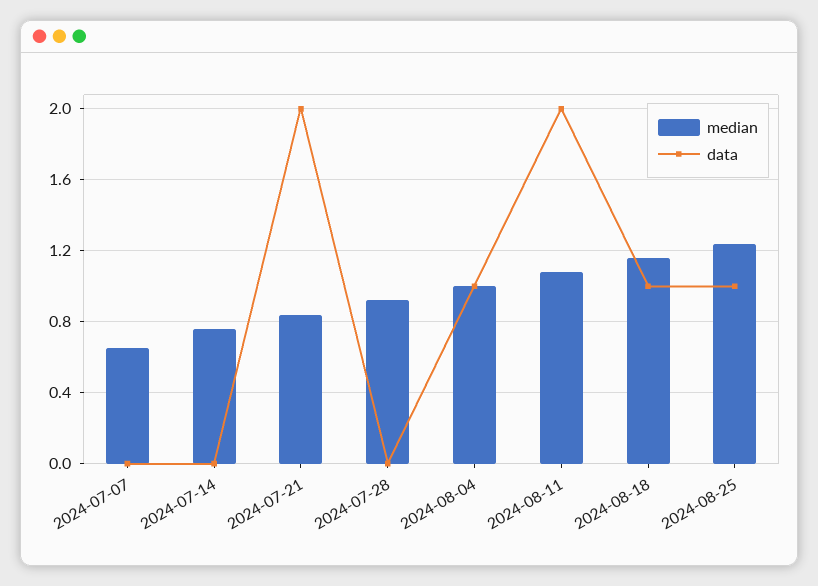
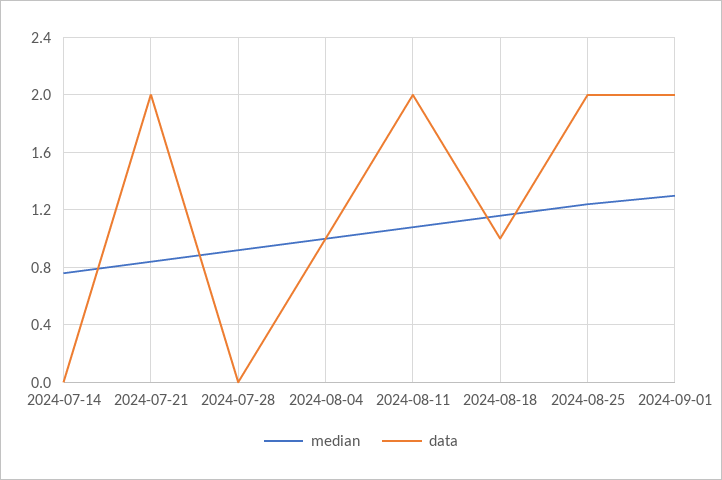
median, 2024-07-07: 0.65 -> none
data, 2024-07-07: 0 -> none
data, 2024-08-25: 1 -> 2
median, 2024-09-01: none -> 1.3
data, 2024-09-01: none -> 2

